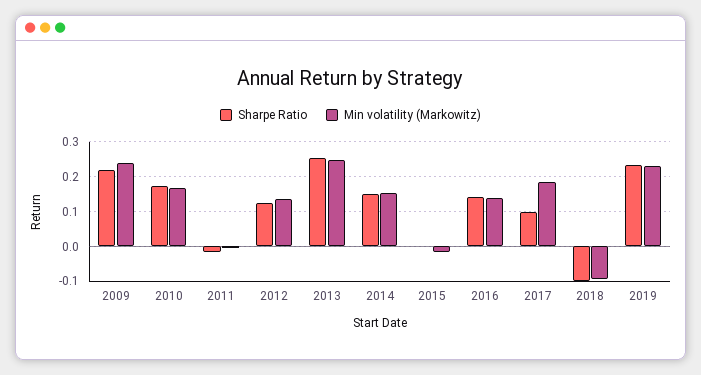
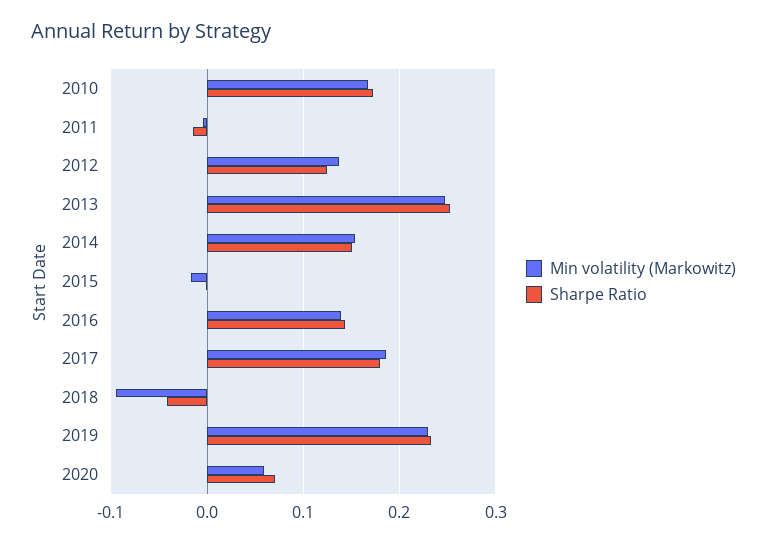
Sharpe Ratio, 2009: 0.22 -> none
Min volatility (Markowitz), 2009: 0.24 -> none
Sharpe Ratio, 2017: 0.1 -> 0.18
Sharpe Ratio, 2018: -0.1 -> -0.04
Min volatility (Markowitz), 2020: none -> 0.06
Sharpe Ratio, 2020: none -> 0.07

